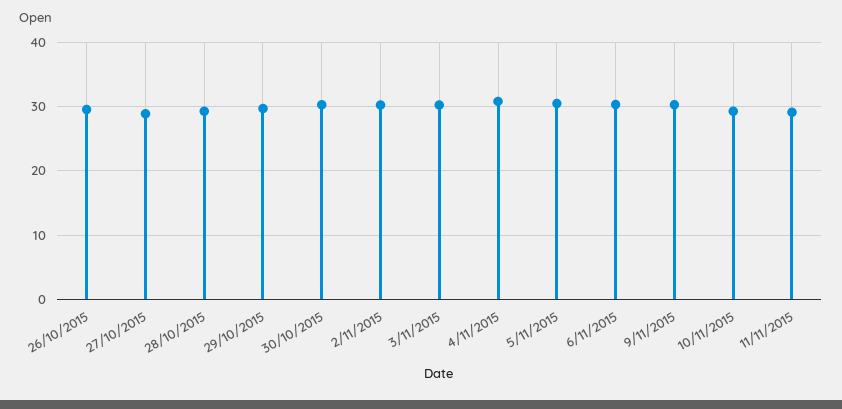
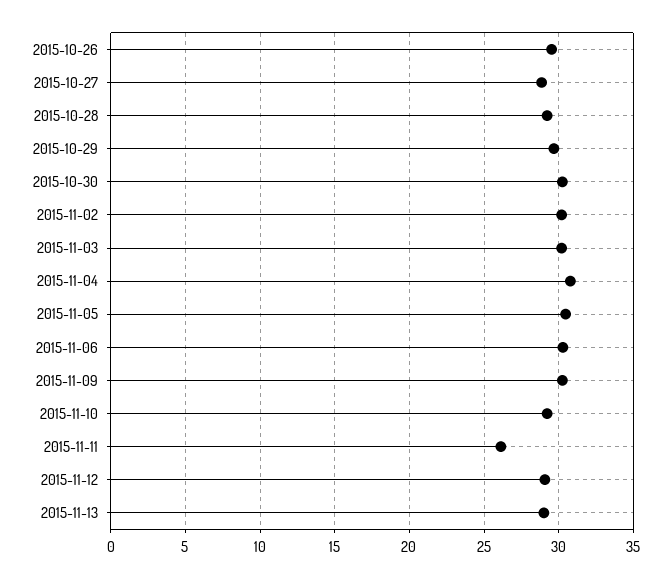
11/11/2015: 29 -> 26
2015-11-12: none -> 29
2015-11-13: none -> 29

